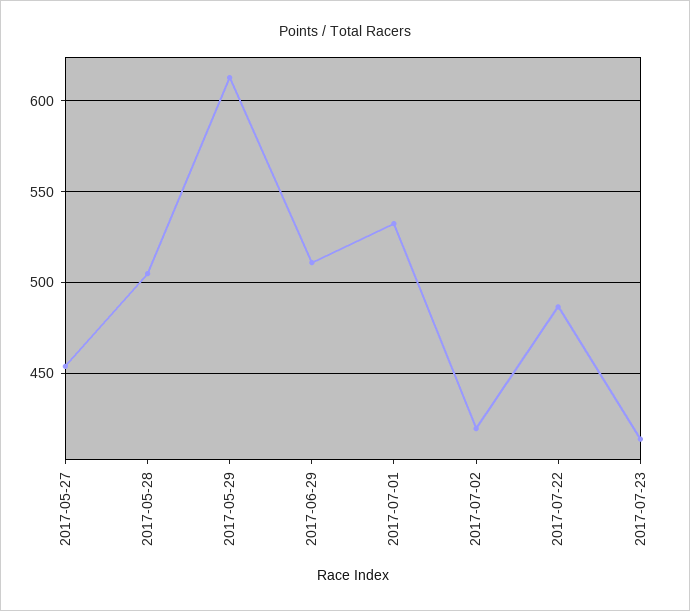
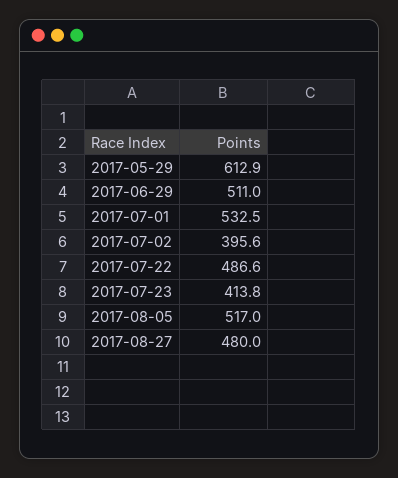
2017-05-27: 455 -> none
2017-05-28: 505 -> none
2017-07-02: 420 -> 395.6
2017-08-05: none -> 517
2017-08-27: none -> 480

